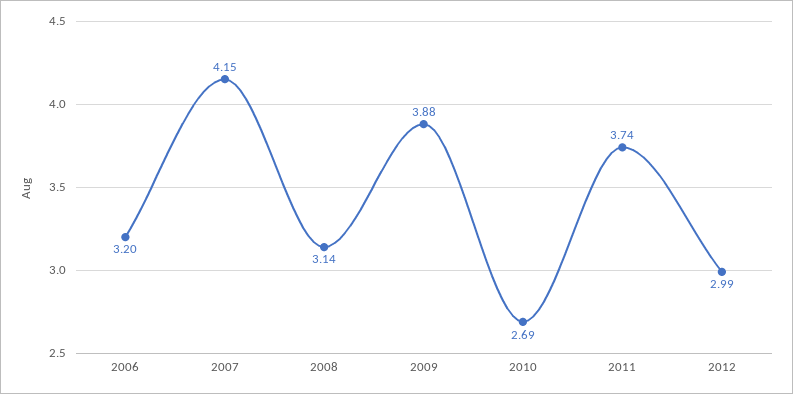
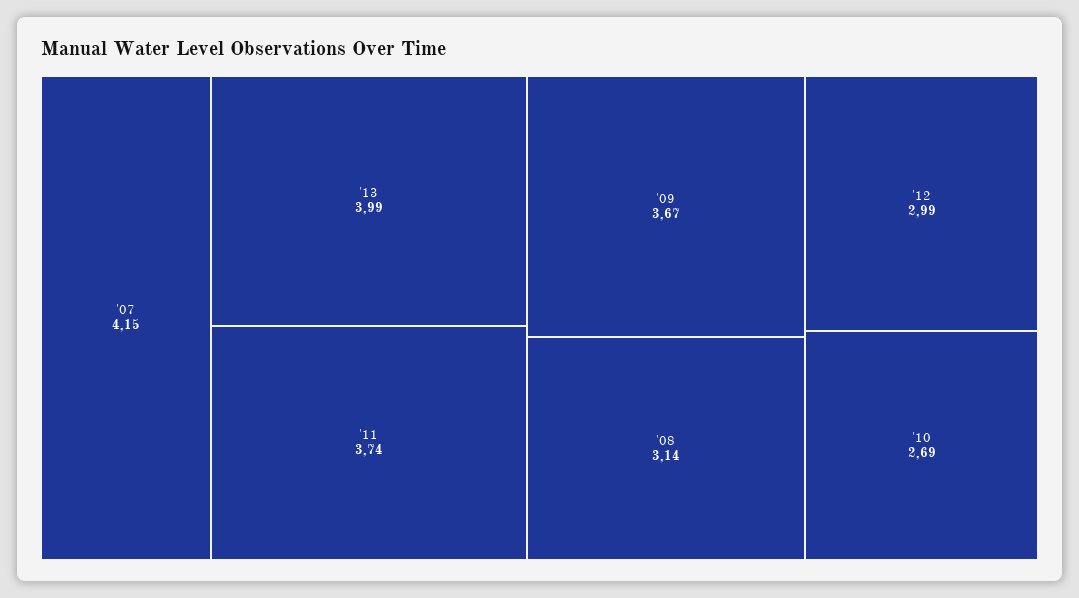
2006: 3.2 -> none
2009: 3.88 -> 3.67
'13: none -> 3.99

